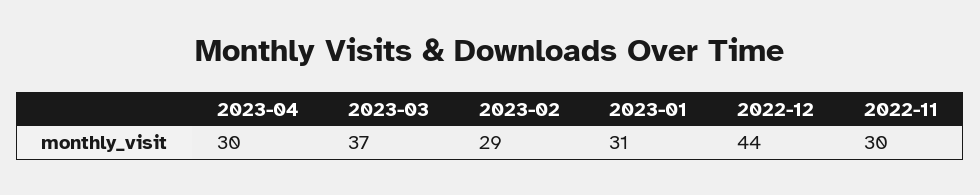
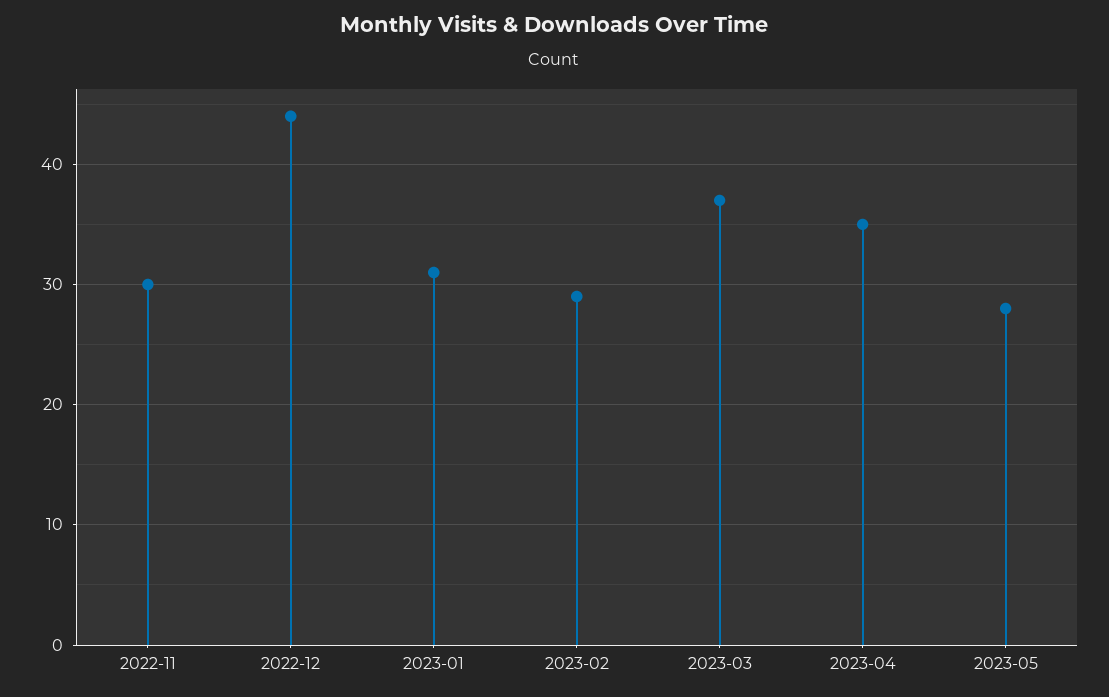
2023-04: 30 -> 35
2023-05: none -> 28

